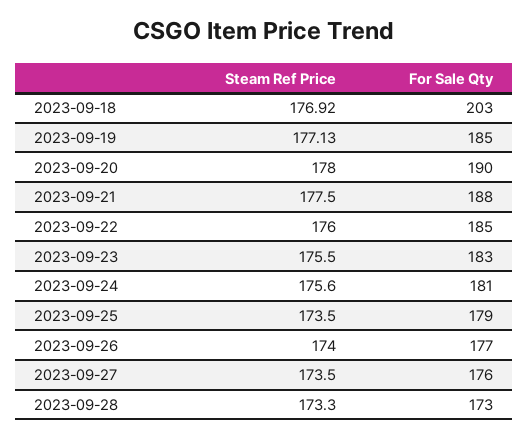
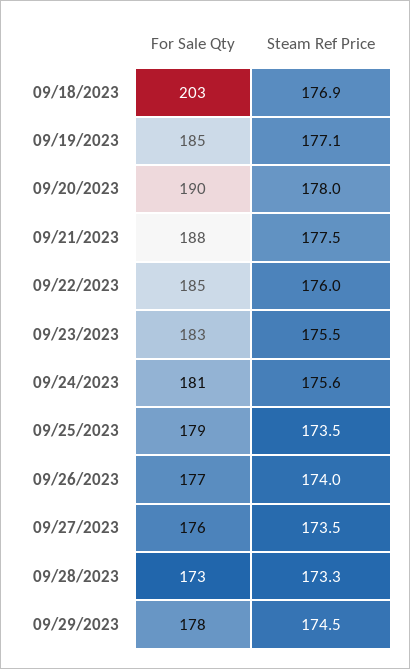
For Sale Qty, 09/29/2023: none -> 178
Steam Ref Price, 09/29/2023: none -> 174.5

